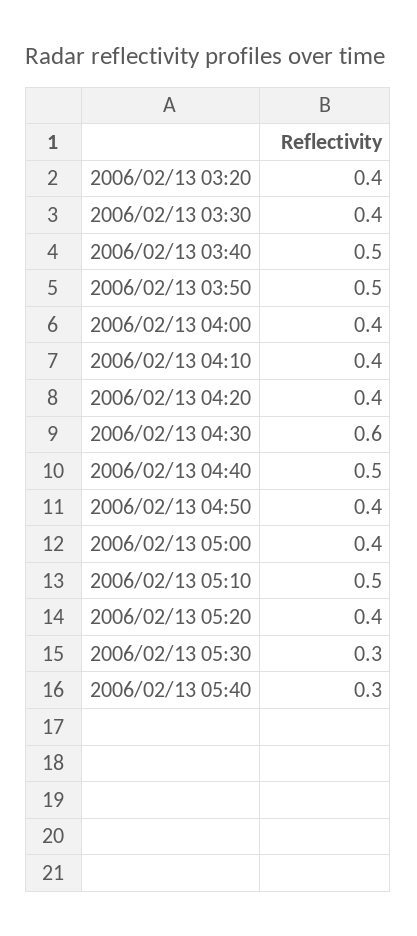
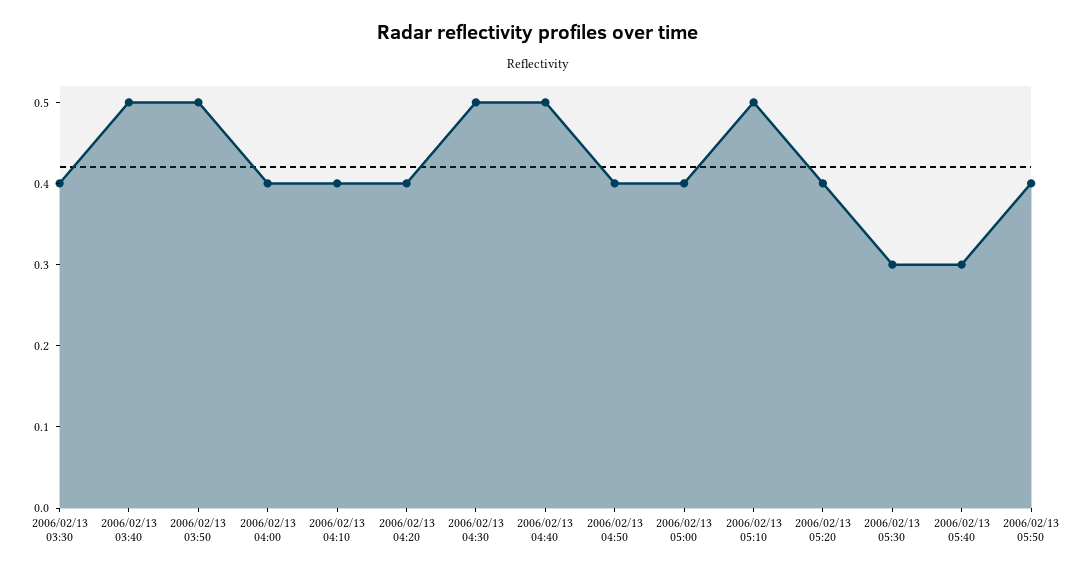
2006/02/13 03:20: 0.4 -> none
2006/02/13 04:30: 0.6 -> 0.5
2006/02/13 05:50: none -> 0.4

